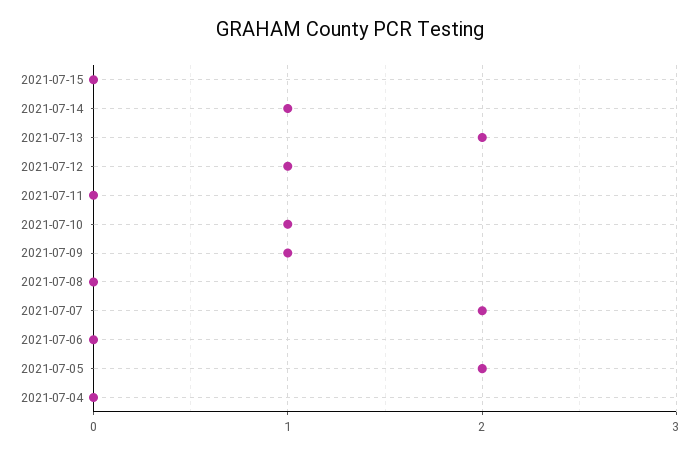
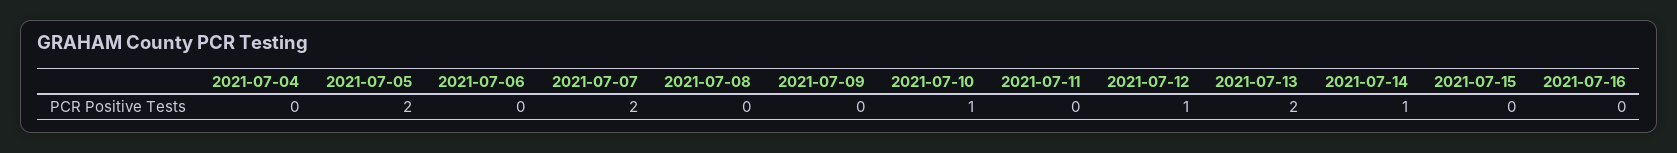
2021-07-09: 1 -> 0
2021-07-16: none -> 0

